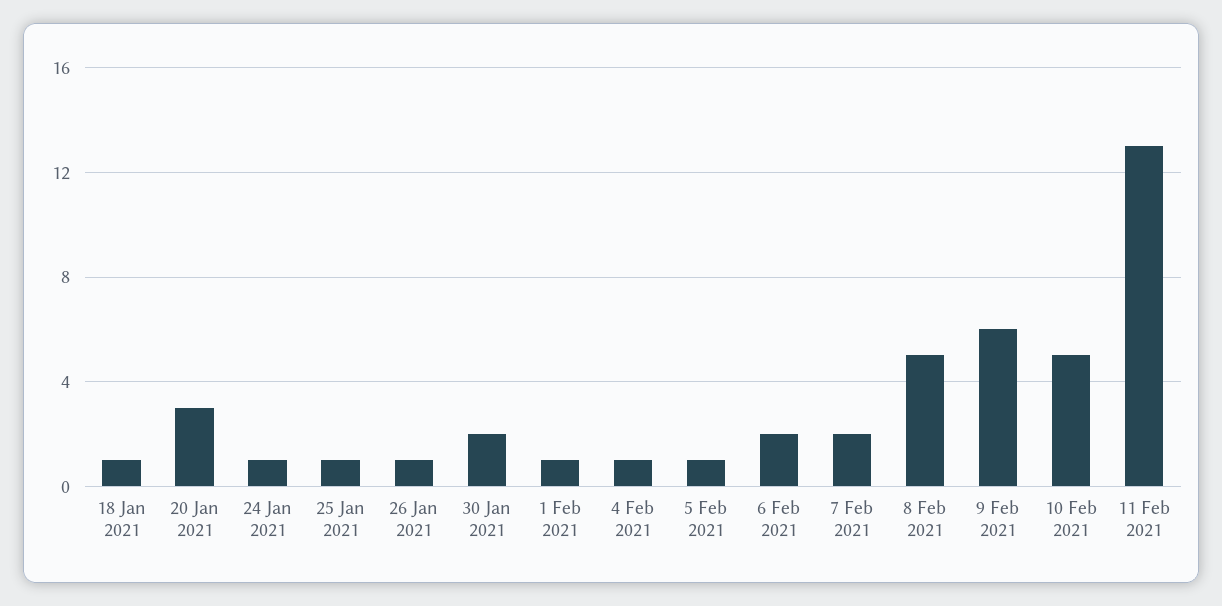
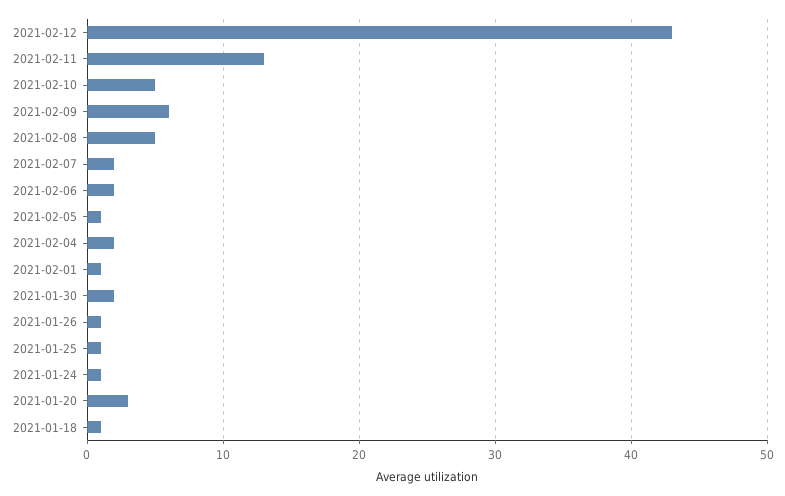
4 Feb 2021: 1 -> 2
2021-02-12: none -> 43

